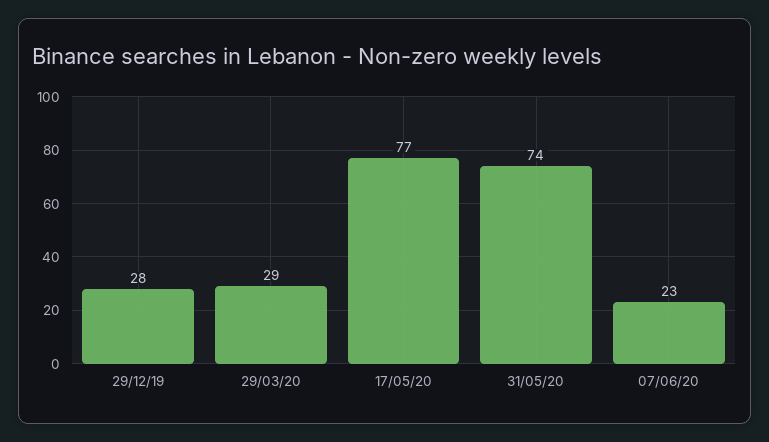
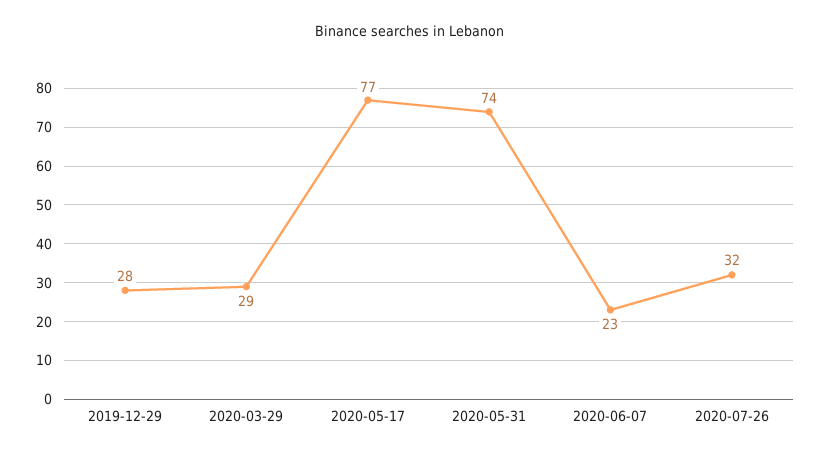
2020-07-26: none -> 32

